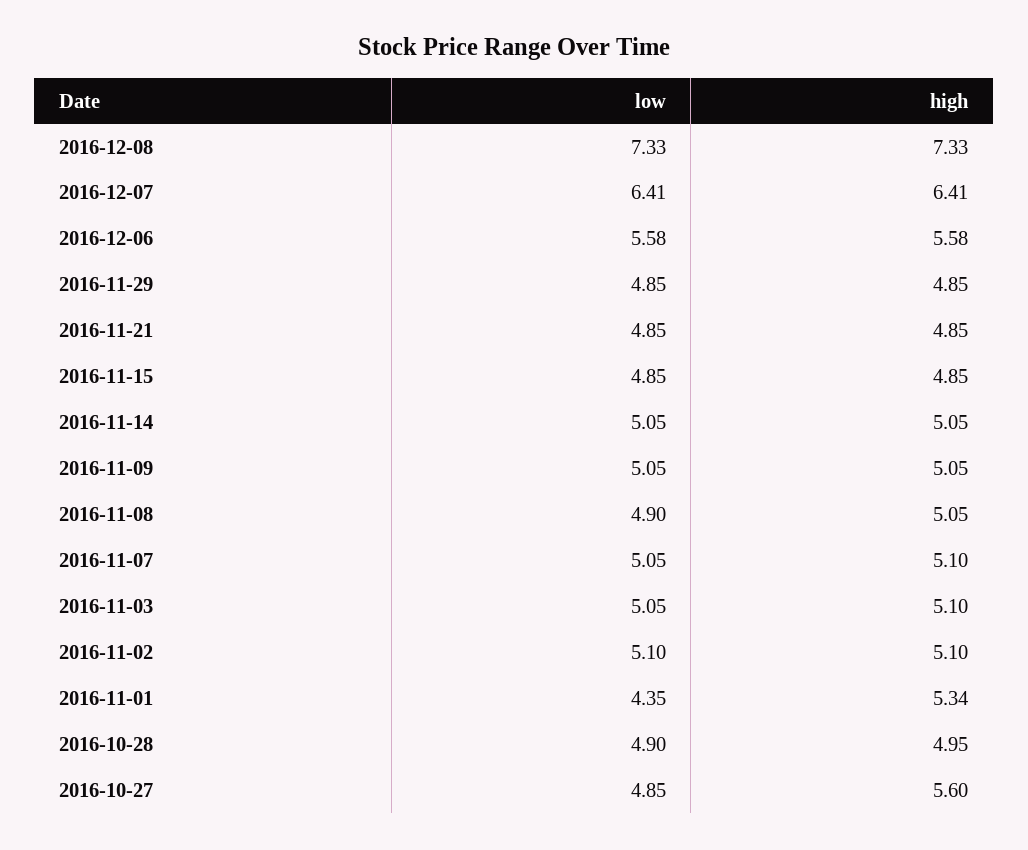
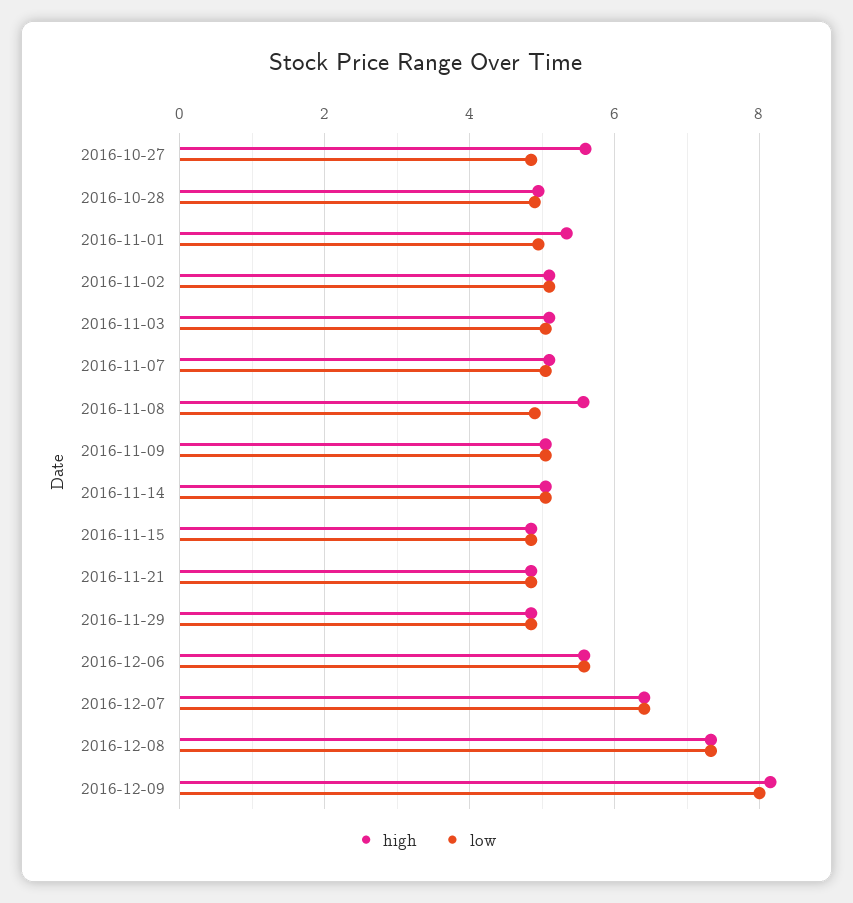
high, 2016-11-08: 5.05 -> 5.6
low, 2016-11-01: 4.35 -> 5
high, 2016-12-09: none -> 8.2
low, 2016-12-09: none -> 8

